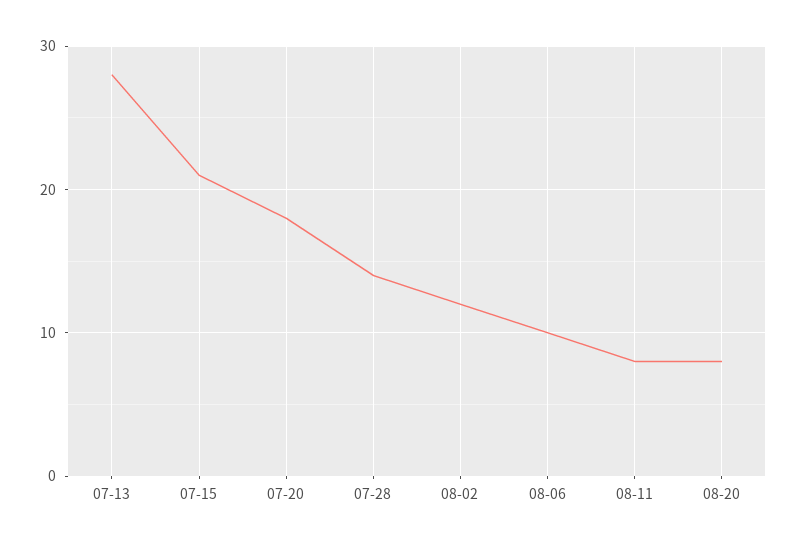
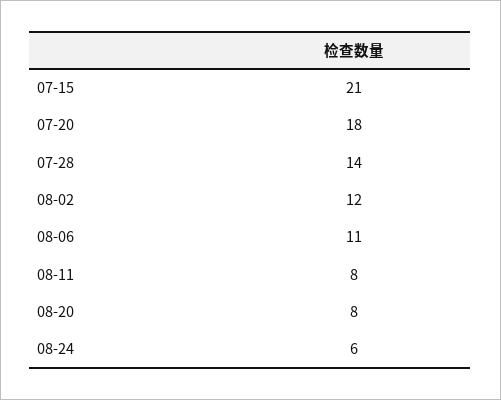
07-13: 28 -> none
08-06: 10 -> 11
08-24: none -> 6

